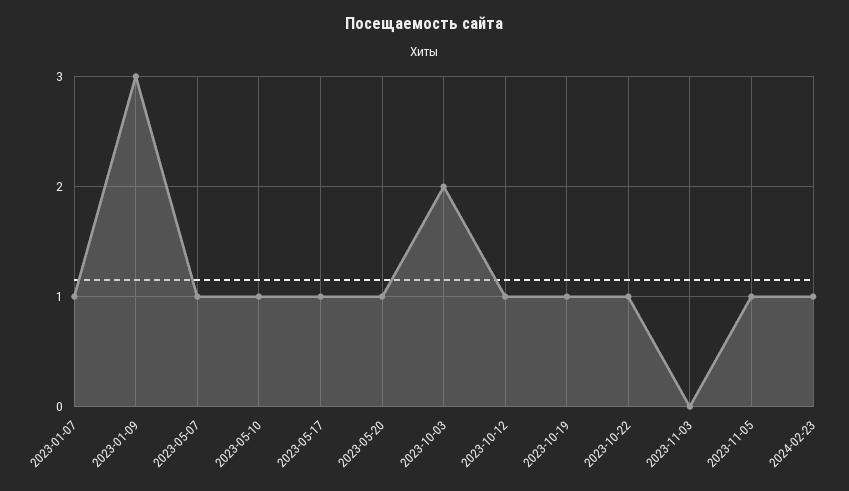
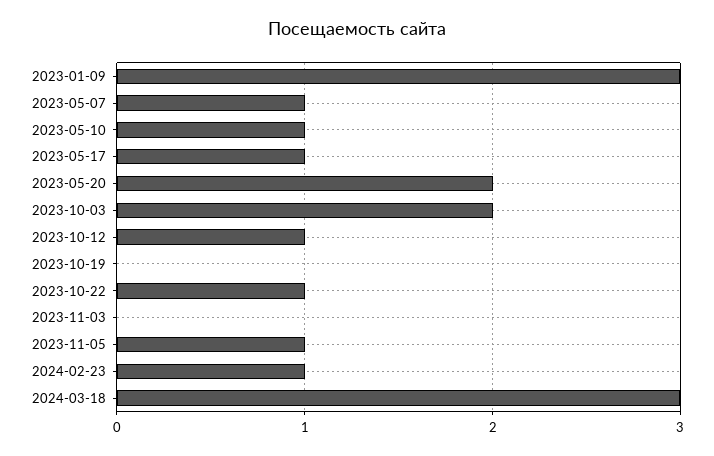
2023-01-07: 1 -> none
2023-05-20: 1 -> 2
2023-10-19: 1 -> 0
2024-03-18: none -> 3

